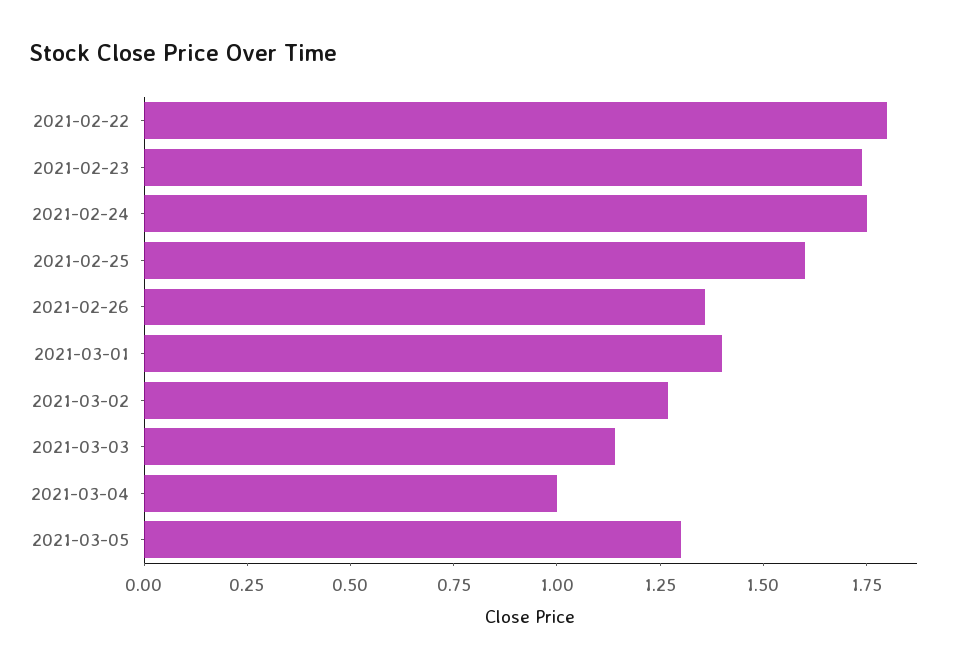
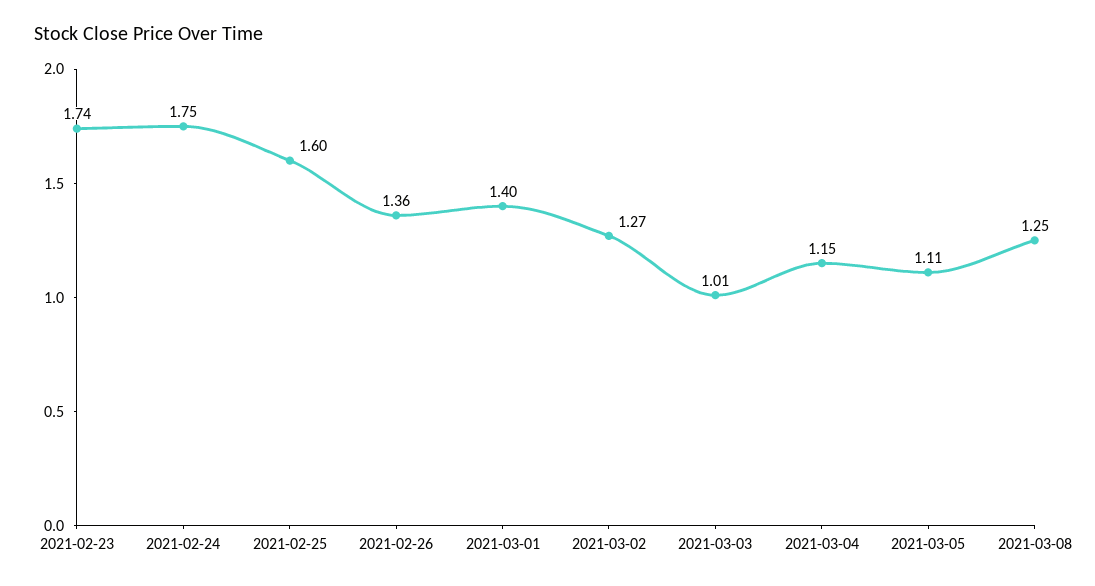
2021-02-22: 1.8 -> none
2021-03-03: 1.15 -> 1.01
2021-03-04: 1 -> 1.15
2021-03-05: 1.3 -> 1.11
2021-03-08: none -> 1.25

